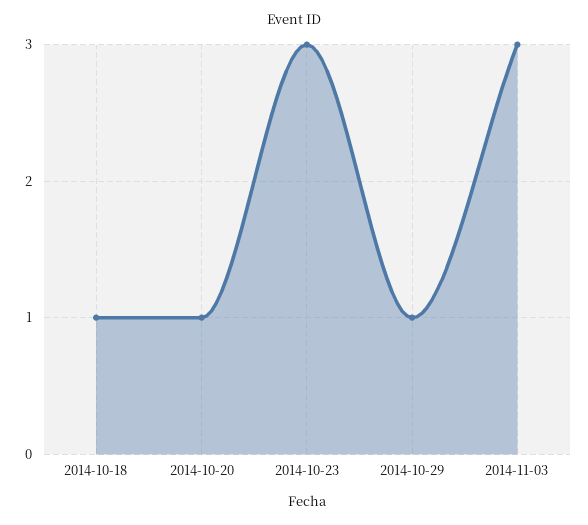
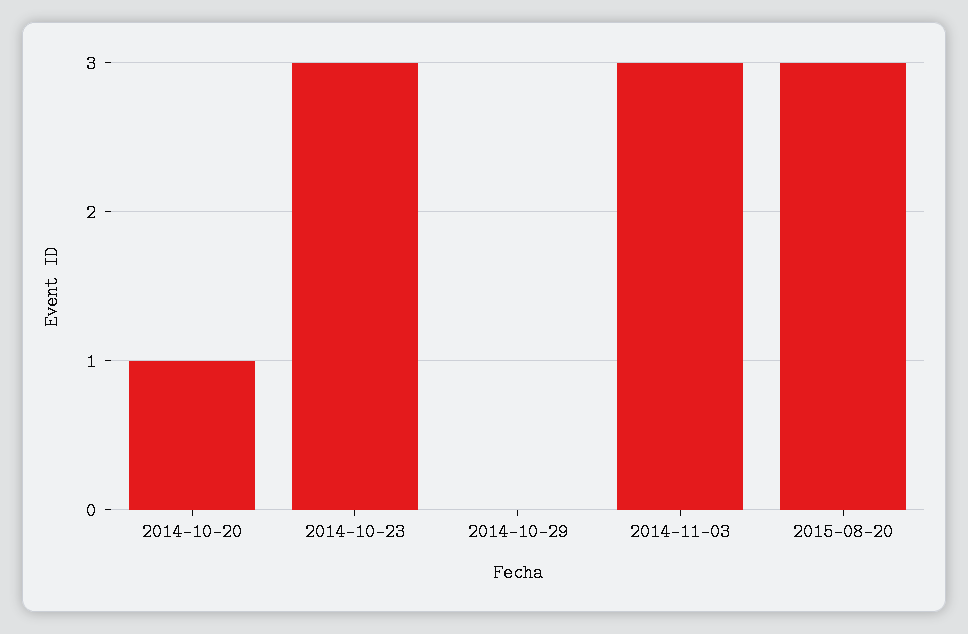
2014-10-18: 1 -> none
2014-10-29: 1 -> 0
2015-08-20: none -> 3

